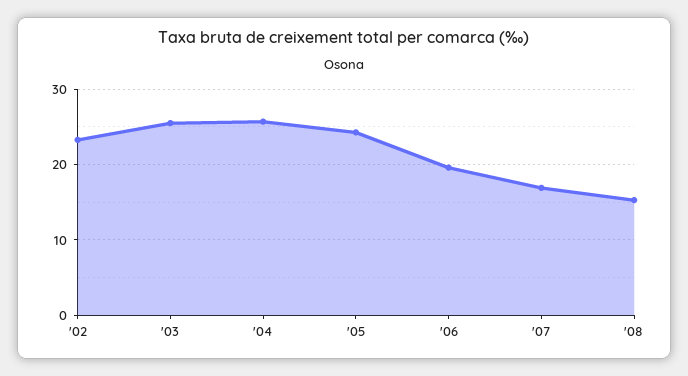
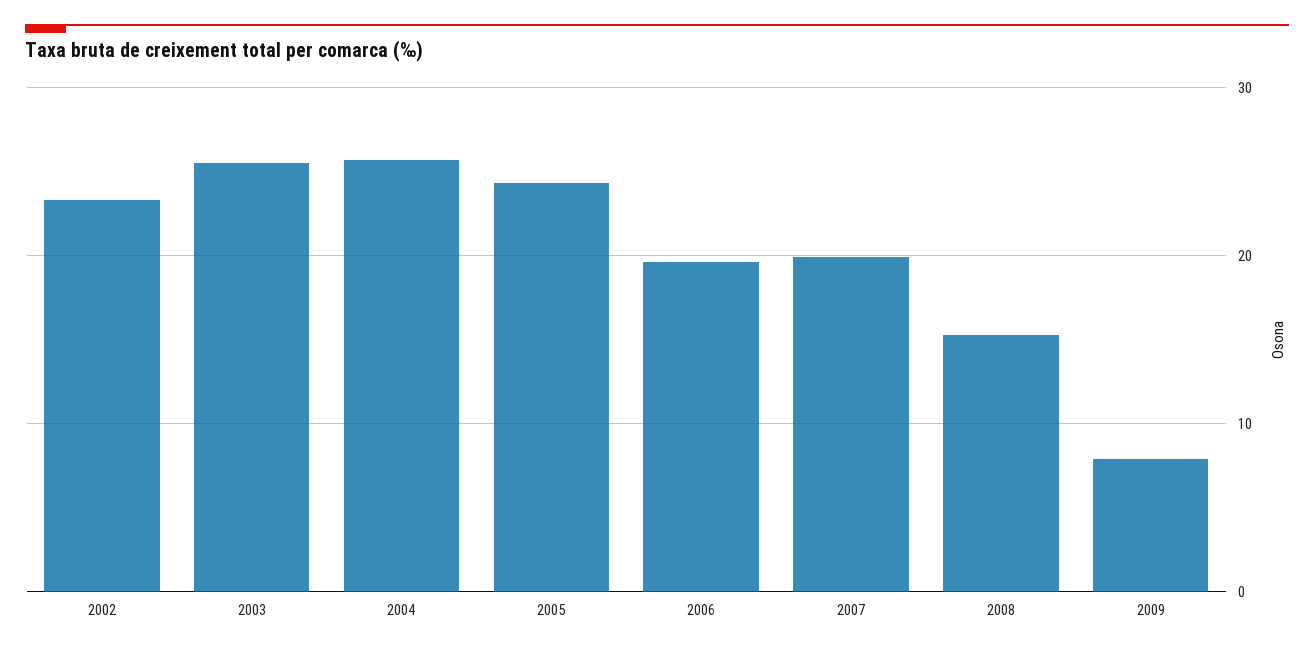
'07: 17 -> 20
2009: none -> 8

